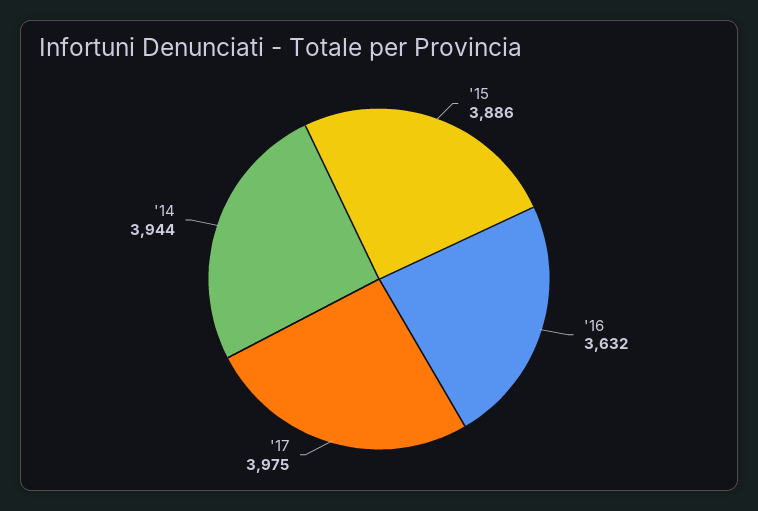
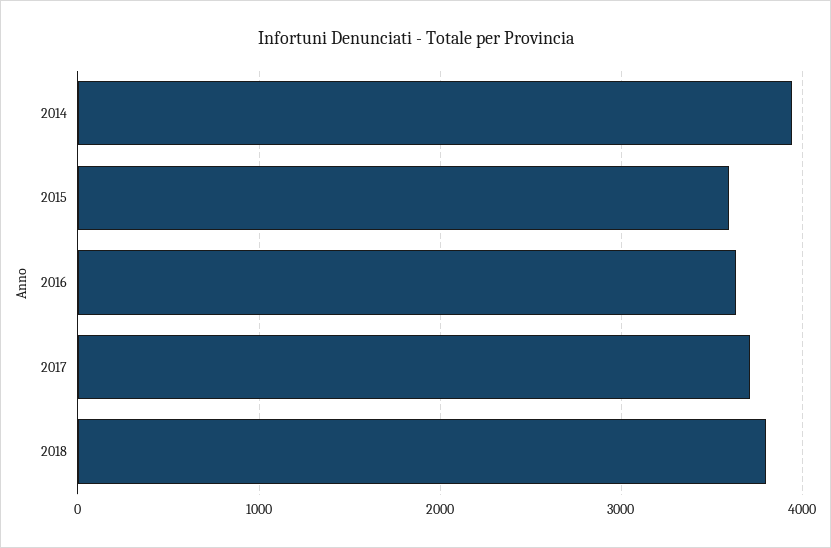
'15: 3886 -> 3600
'17: 3975 -> 3700
2018: none -> 3800

